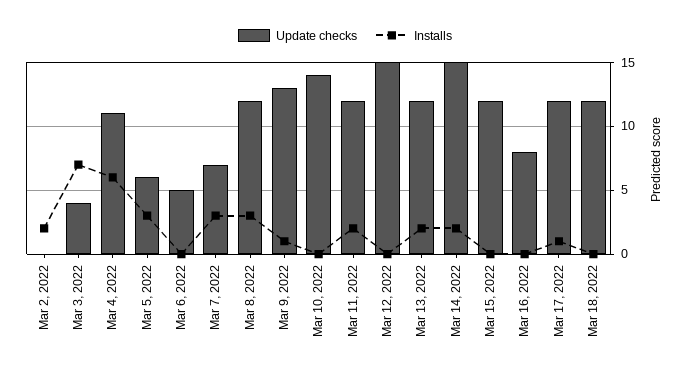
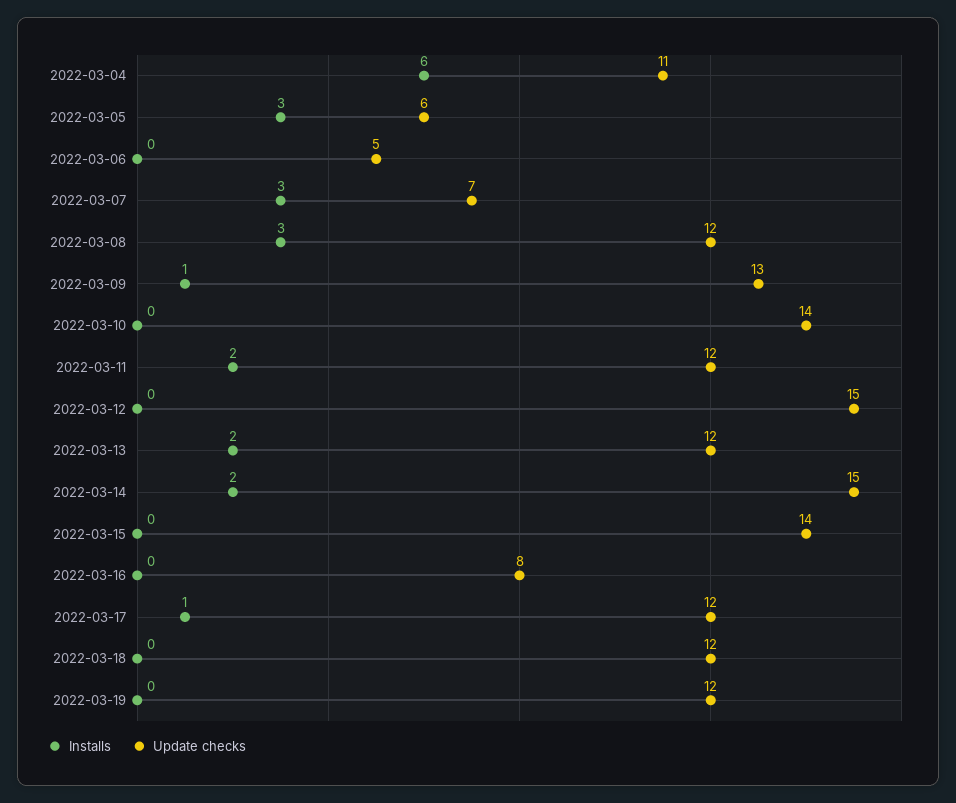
Update checks, Mar 2, 2022: 0 -> none
Installs, Mar 2, 2022: 2 -> none
Update checks, Mar 3, 2022: 4 -> none
Installs, Mar 3, 2022: 7 -> none
Update checks, Mar 15, 2022: 12 -> 14
Installs, 2022-03-19: none -> 0
Update checks, 2022-03-19: none -> 12

